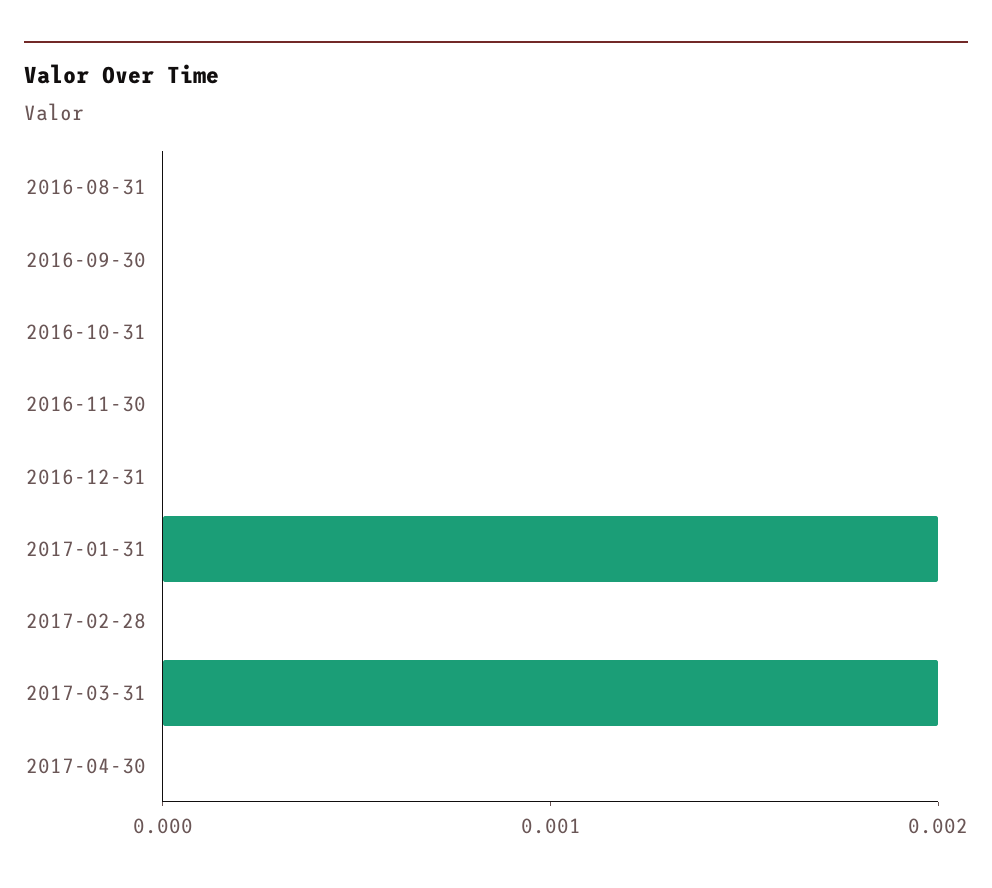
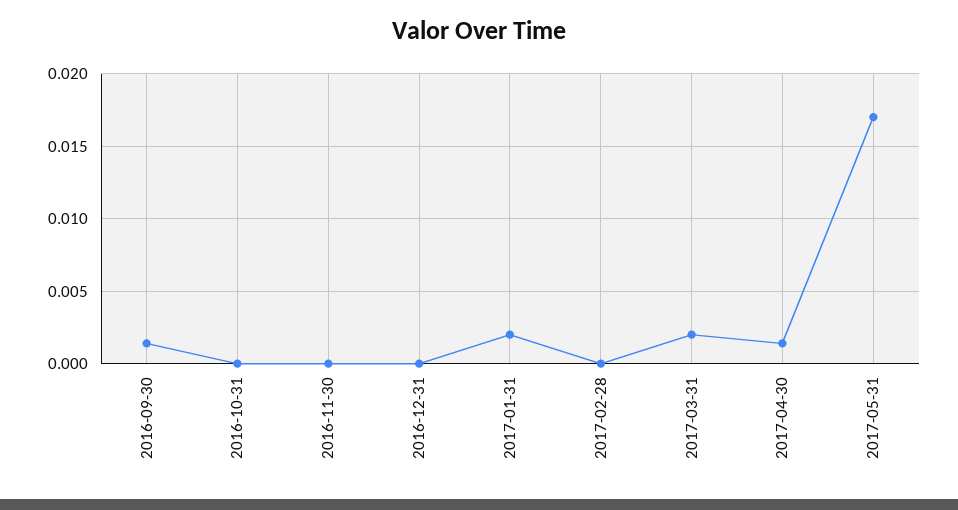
2016-08-31: 0 -> none
2016-09-30: 0 -> 0.0015
2017-04-30: 0 -> 0.0015
2017-05-31: none -> 0.017

